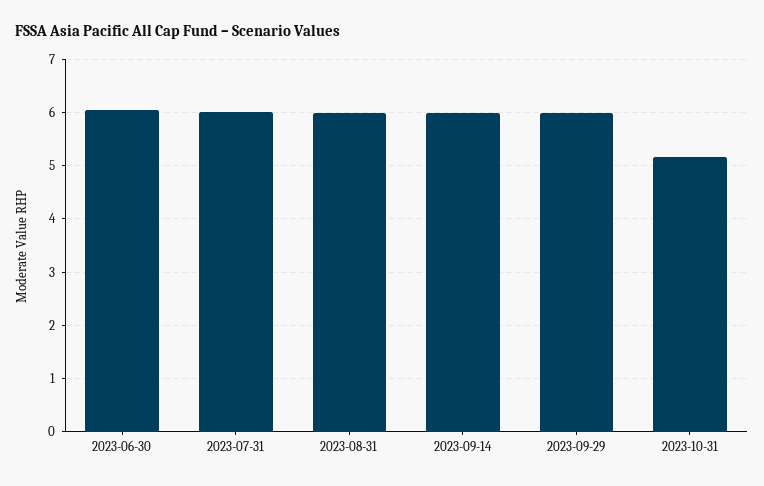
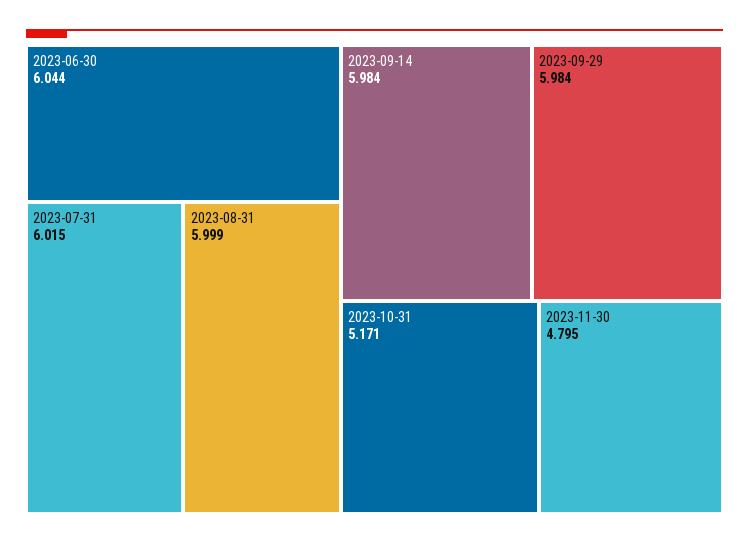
2023-11-30: none -> 4.795

